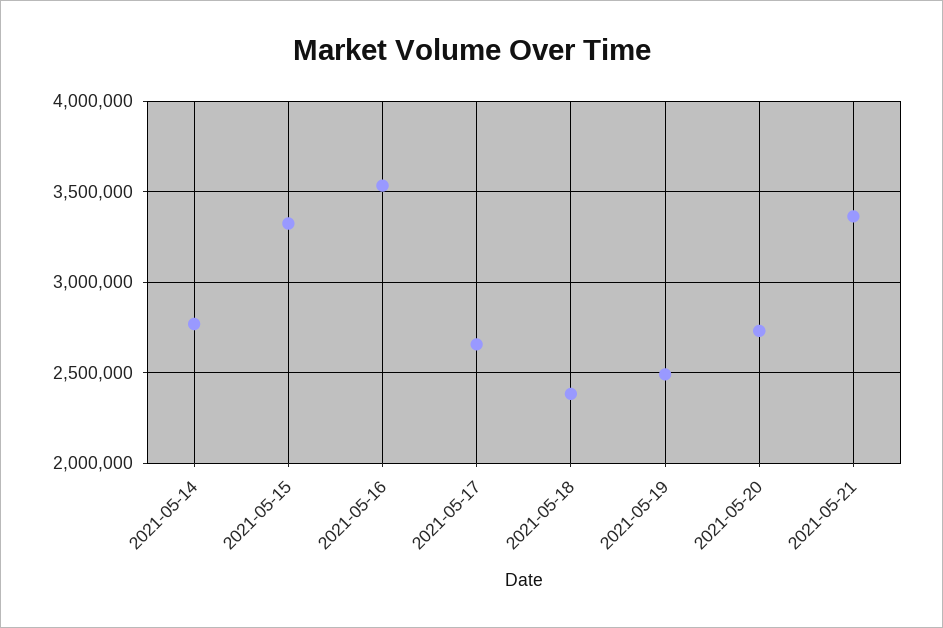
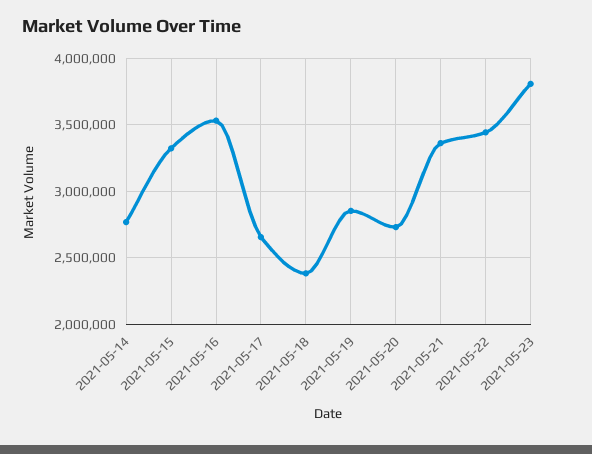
2021-05-19: 2500000 -> 2850000
2021-05-22: none -> 3450000
2021-05-23: none -> 3800000

